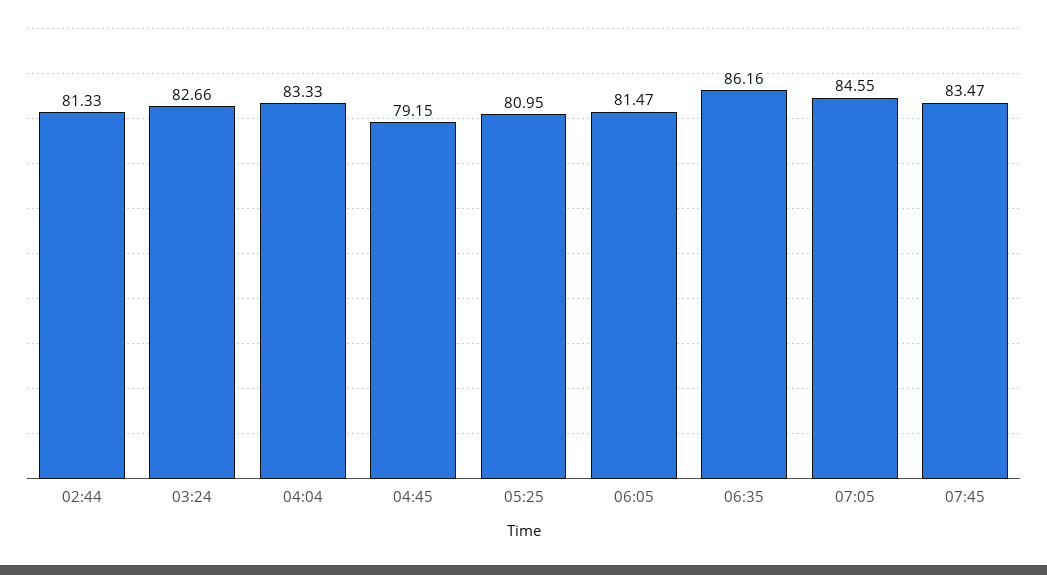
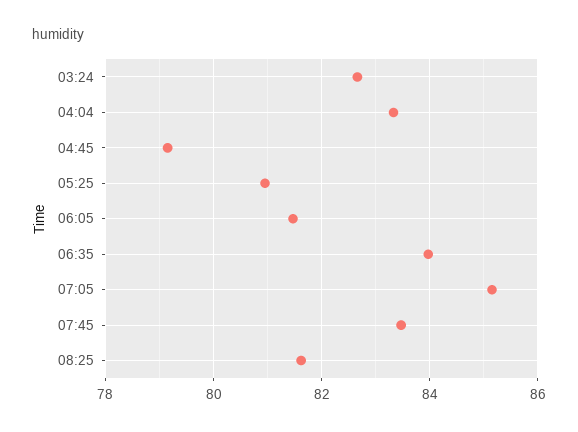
02:44: 81.33 -> none
06:35: 86.16 -> 84
07:05: 84.55 -> 85.2
08:25: none -> 81.6

